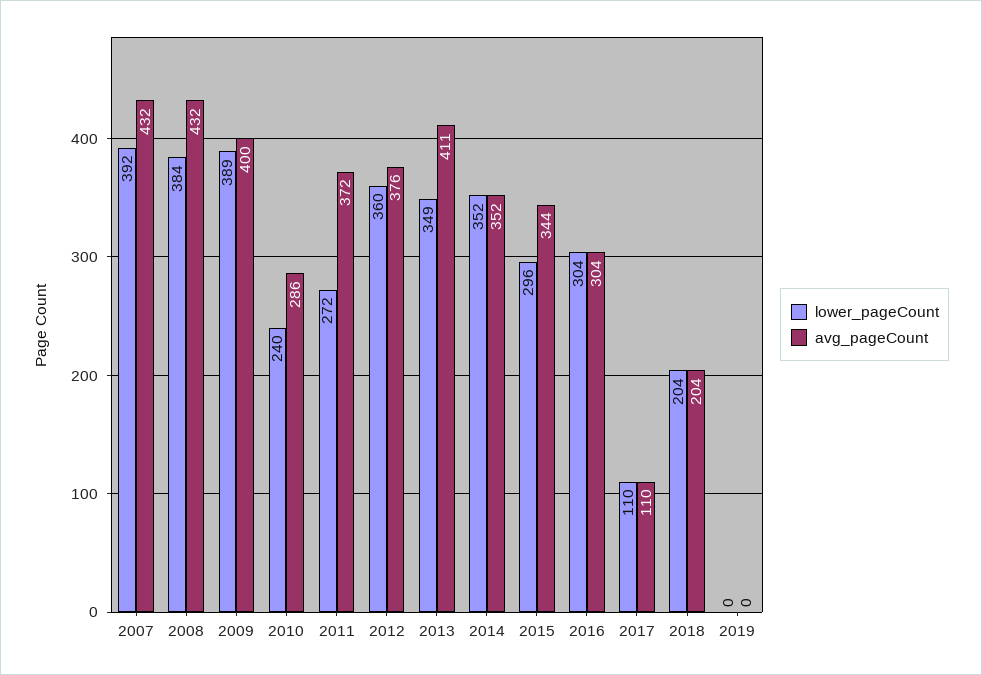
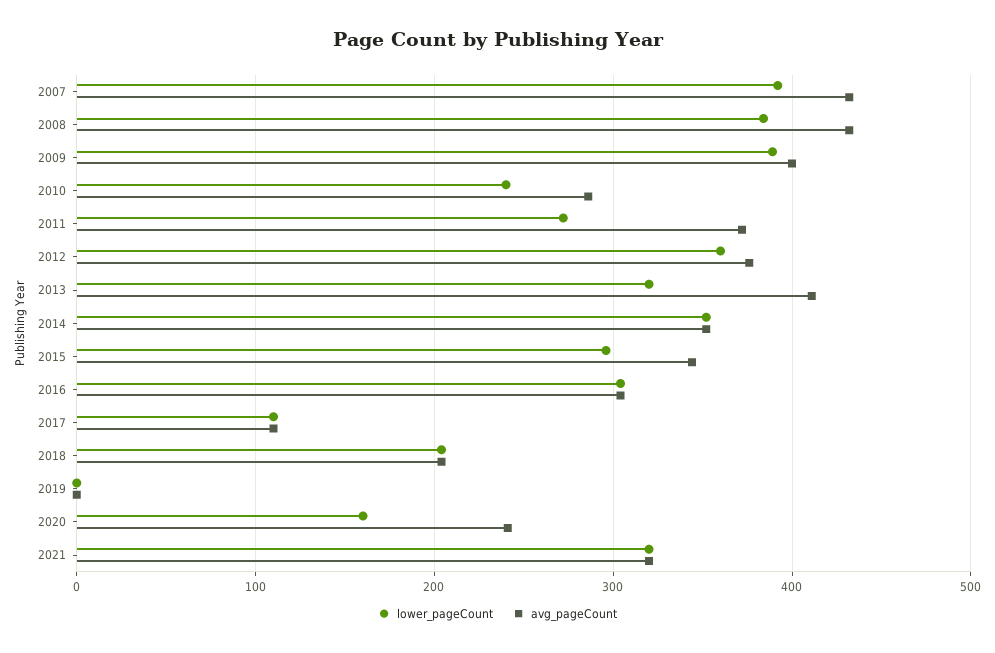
lower_pageCount, 2013: 349 -> 320
lower_pageCount, 2020: none -> 160
avg_pageCount, 2020: none -> 240
lower_pageCount, 2021: none -> 320
avg_pageCount, 2021: none -> 320

